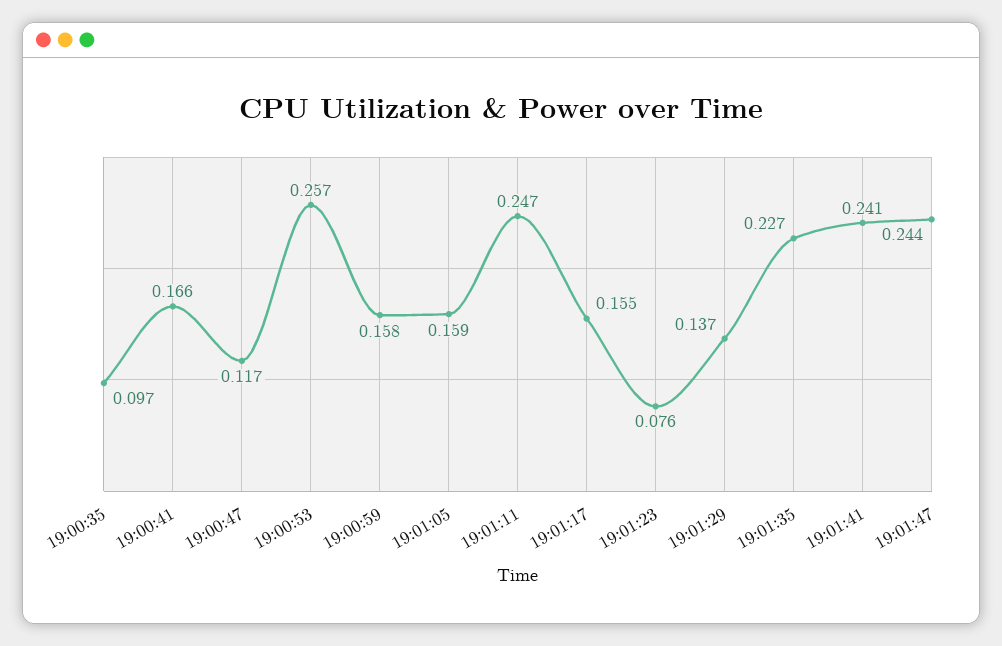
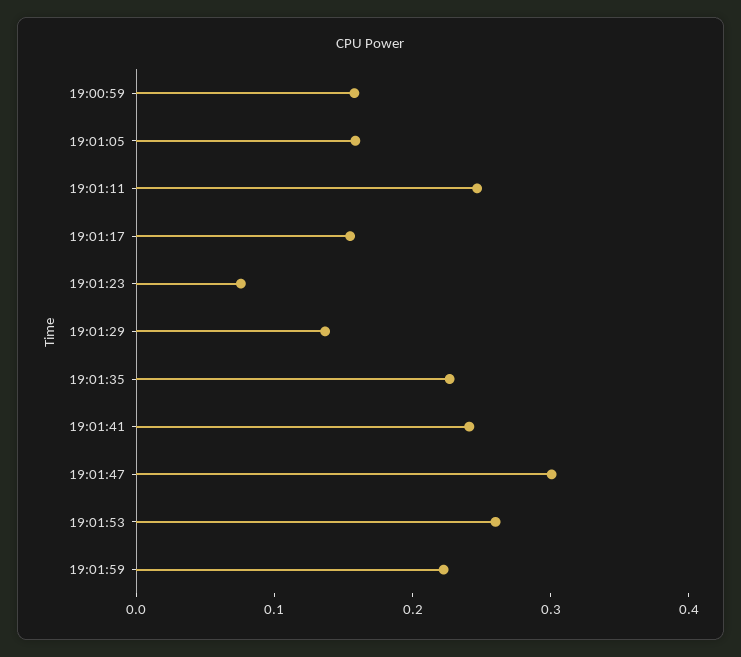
19:00:35: 0.097 -> none
19:00:41: 0.166 -> none
19:00:47: 0.117 -> none
19:00:53: 0.257 -> none
19:01:47: 0.244 -> 0.3
19:01:53: none -> 0.26
19:01:59: none -> 0.22

